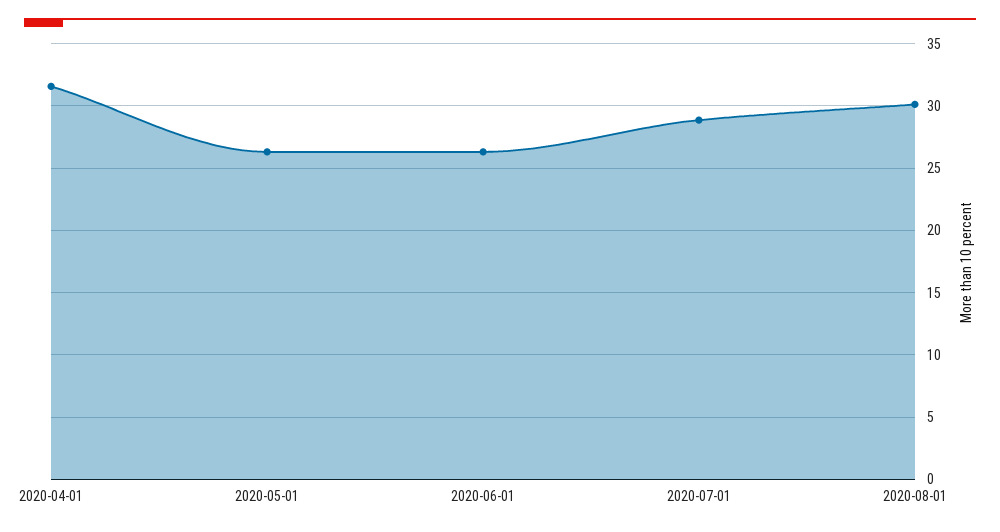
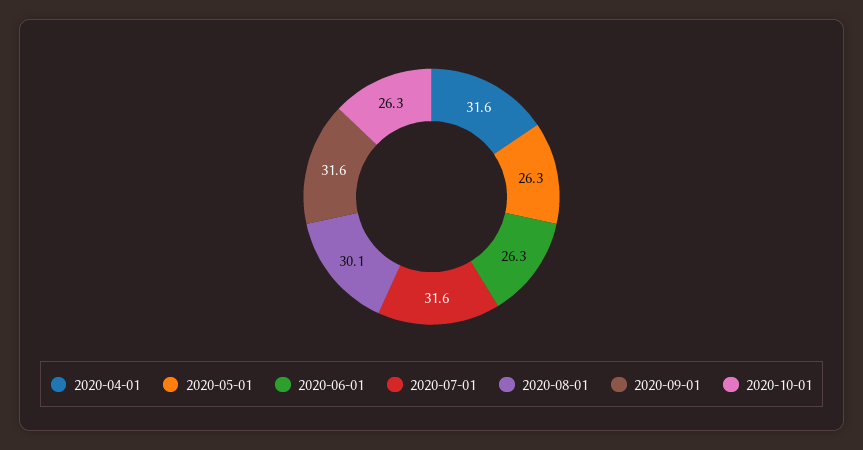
2020-07-01: 29 -> 31.6
2020-09-01: none -> 31.6
2020-10-01: none -> 26.3

